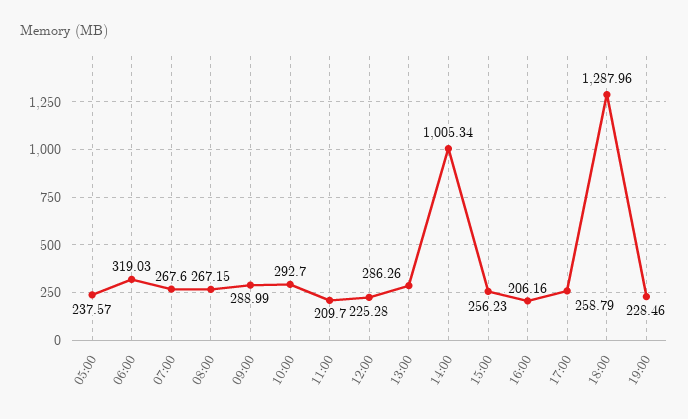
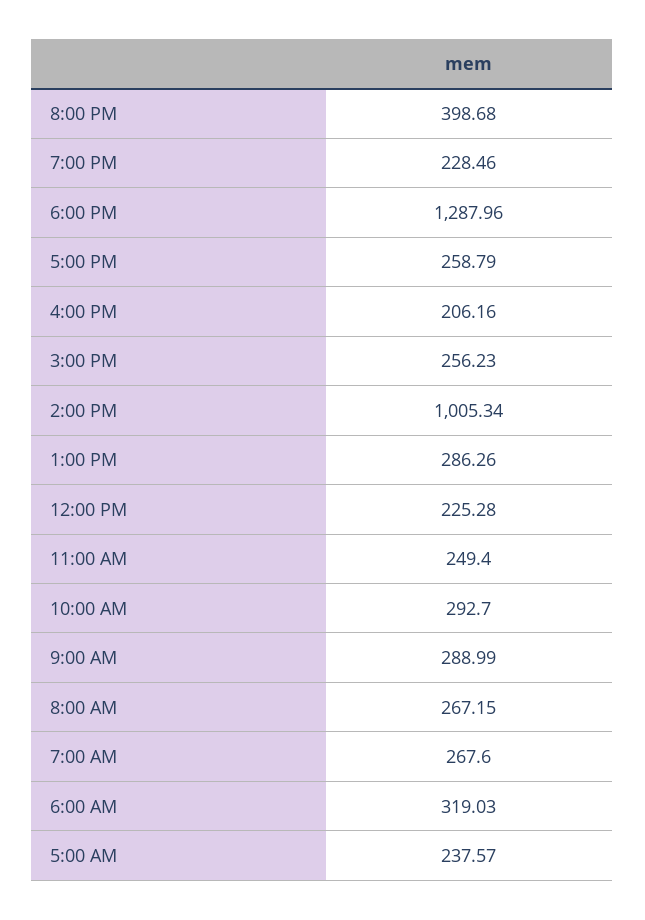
11:00: 209.7 -> 249.4
8:00 PM: none -> 398.68

